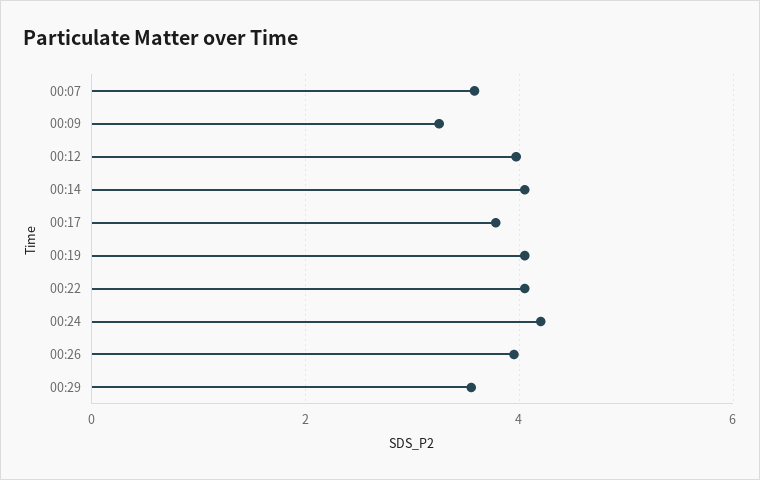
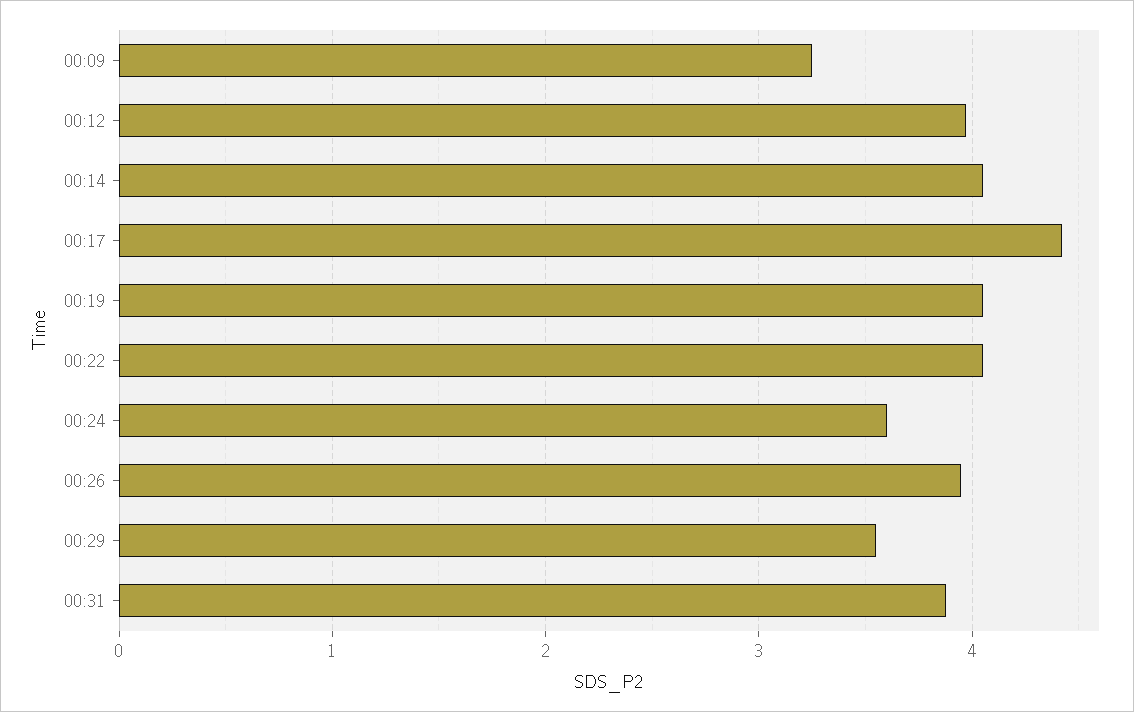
00:07: 3.6 -> none
00:17: 3.8 -> 4.4
00:24: 4.2 -> 3.6
00:31: none -> 3.9

